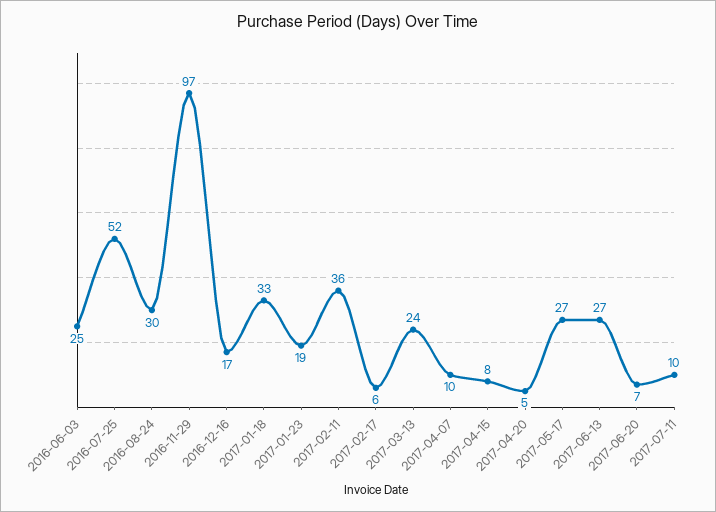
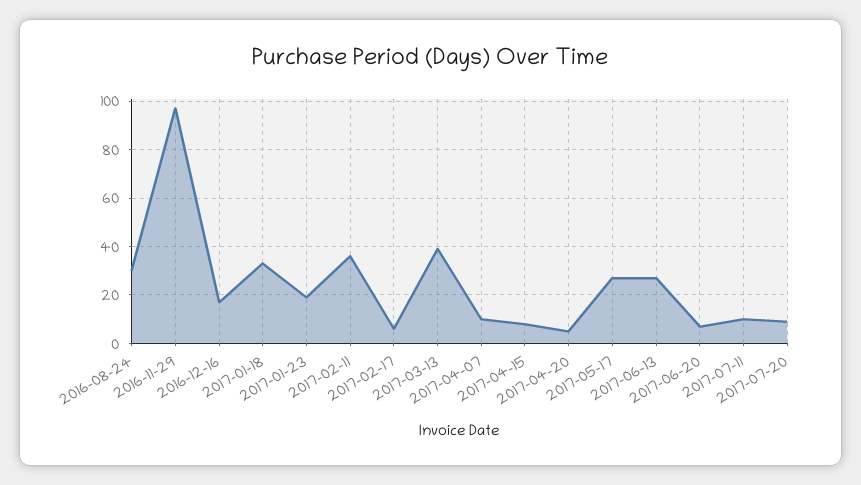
2016-06-03: 25 -> none
2016-07-25: 52 -> none
2017-03-13: 24 -> 40
2017-07-20: none -> 10

